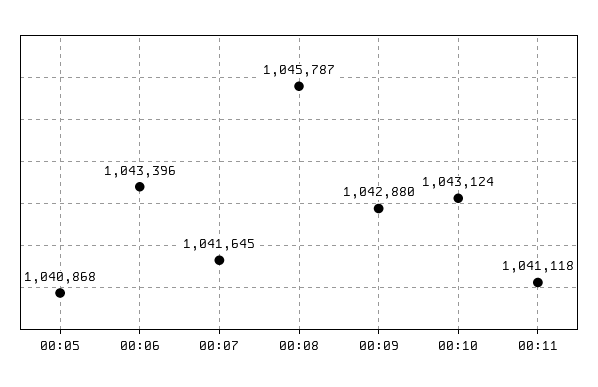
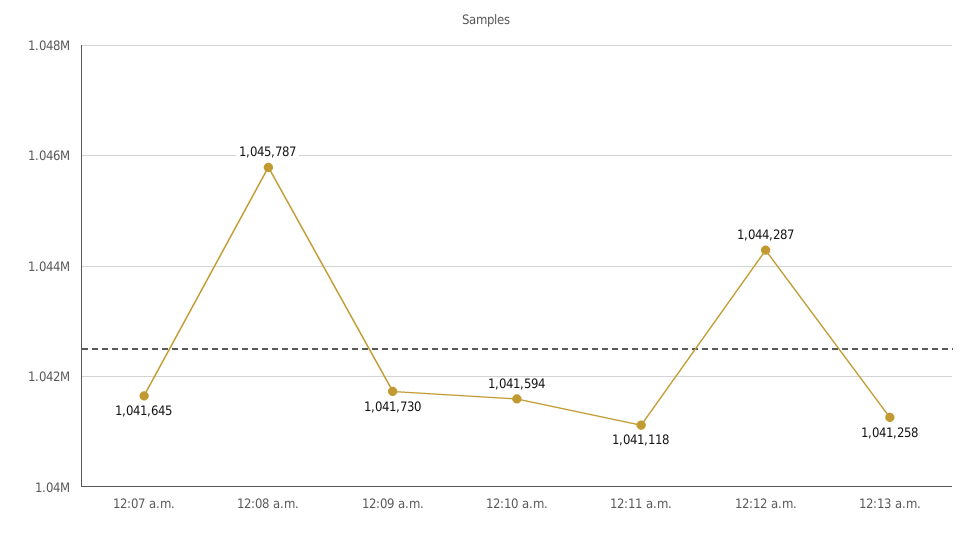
00:05: 1040868 -> none
00:06: 1043396 -> none
00:09: 1042880 -> 1041730
00:10: 1043124 -> 1041594
12:12 a.m.: none -> 1044287
12:13 a.m.: none -> 1041258

